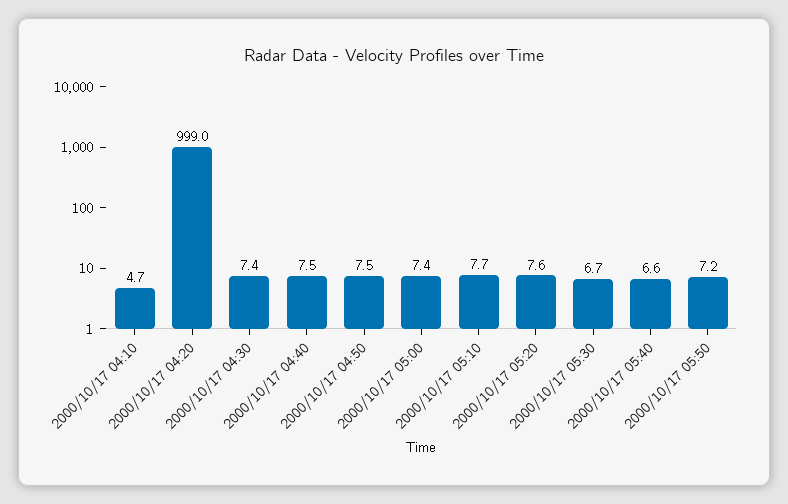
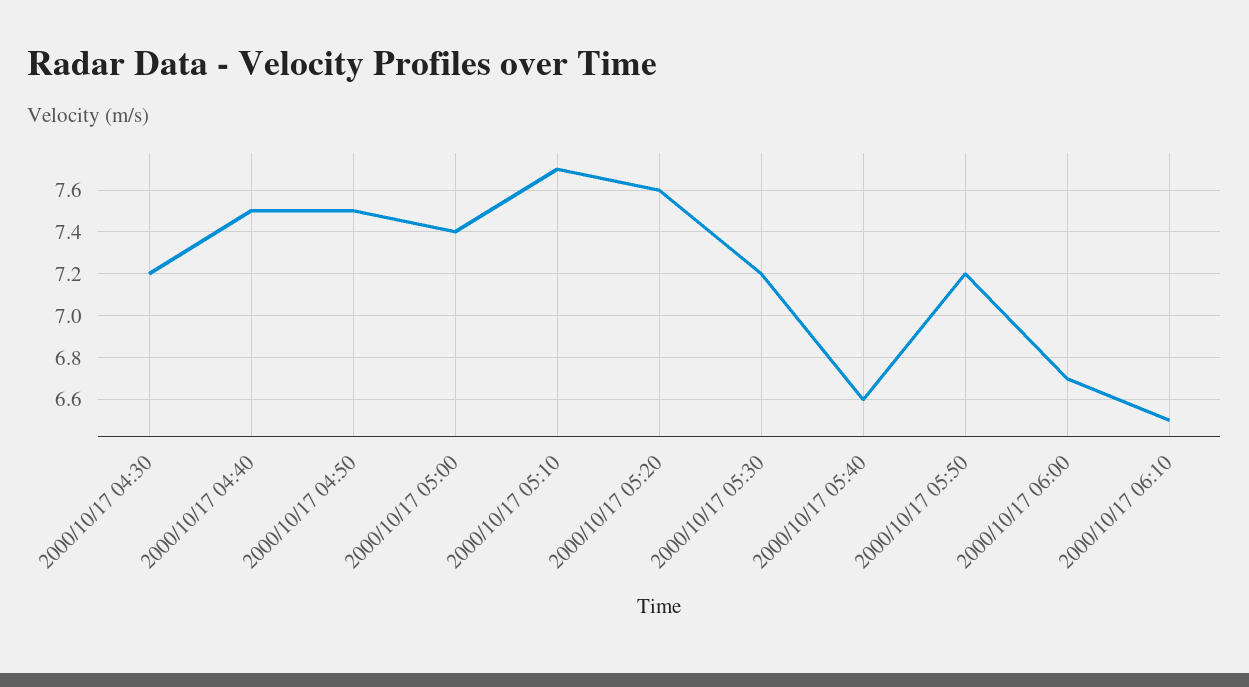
2000/10/17 04:10: 4.7 -> none
2000/10/17 04:20: 999 -> none
2000/10/17 04:30: 7.4 -> 7.2
2000/10/17 05:30: 6.7 -> 7.2
2000/10/17 06:00: none -> 6.7
2000/10/17 06:10: none -> 6.5

